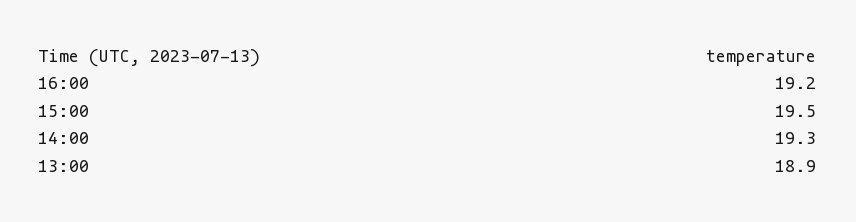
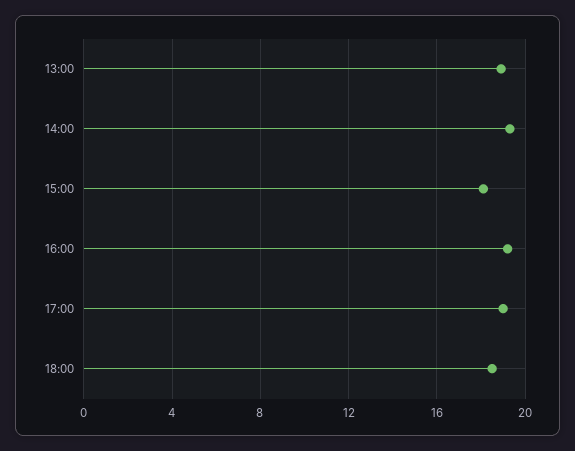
15:00: 19.5 -> 18
17:00: none -> 19
18:00: none -> 18.5

